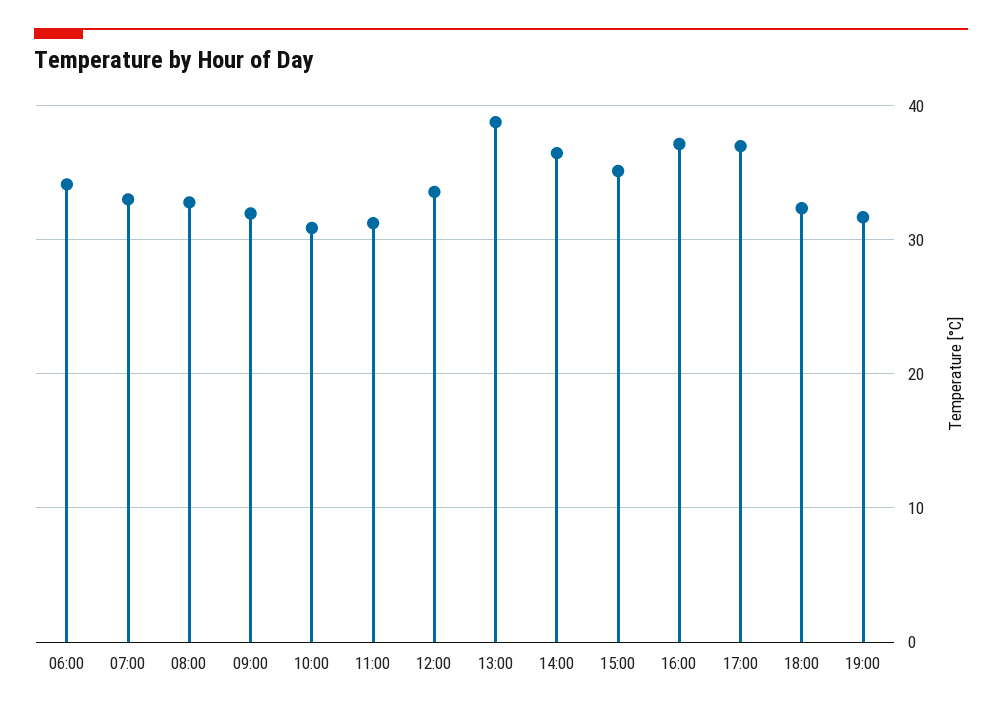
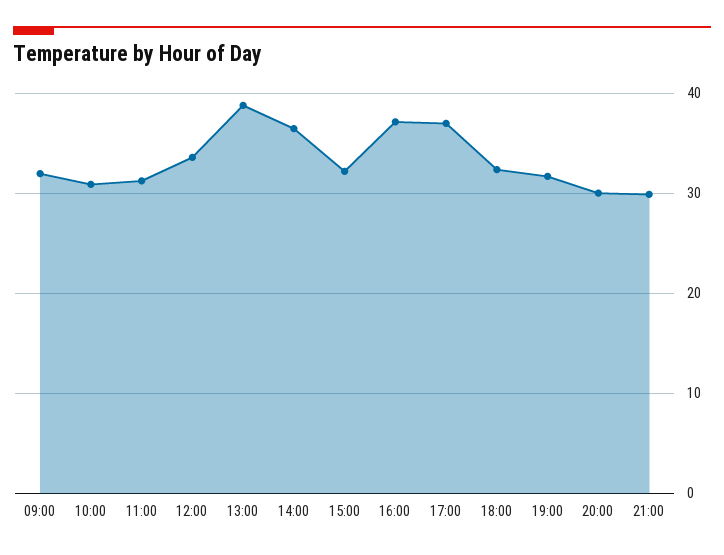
06:00: 34 -> none
07:00: 33 -> none
08:00: 33 -> none
15:00: 35 -> 32
20:00: none -> 30
21:00: none -> 30

